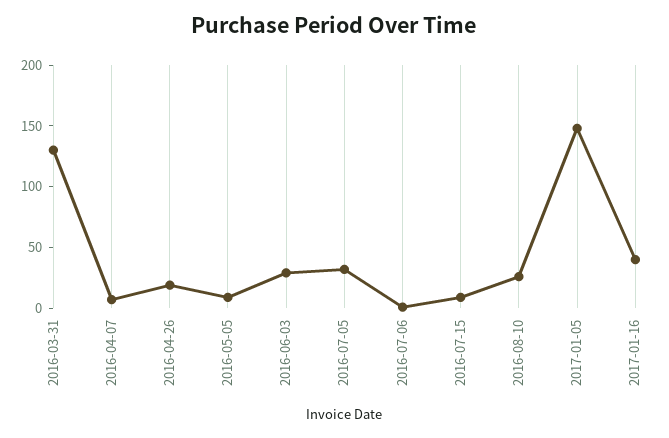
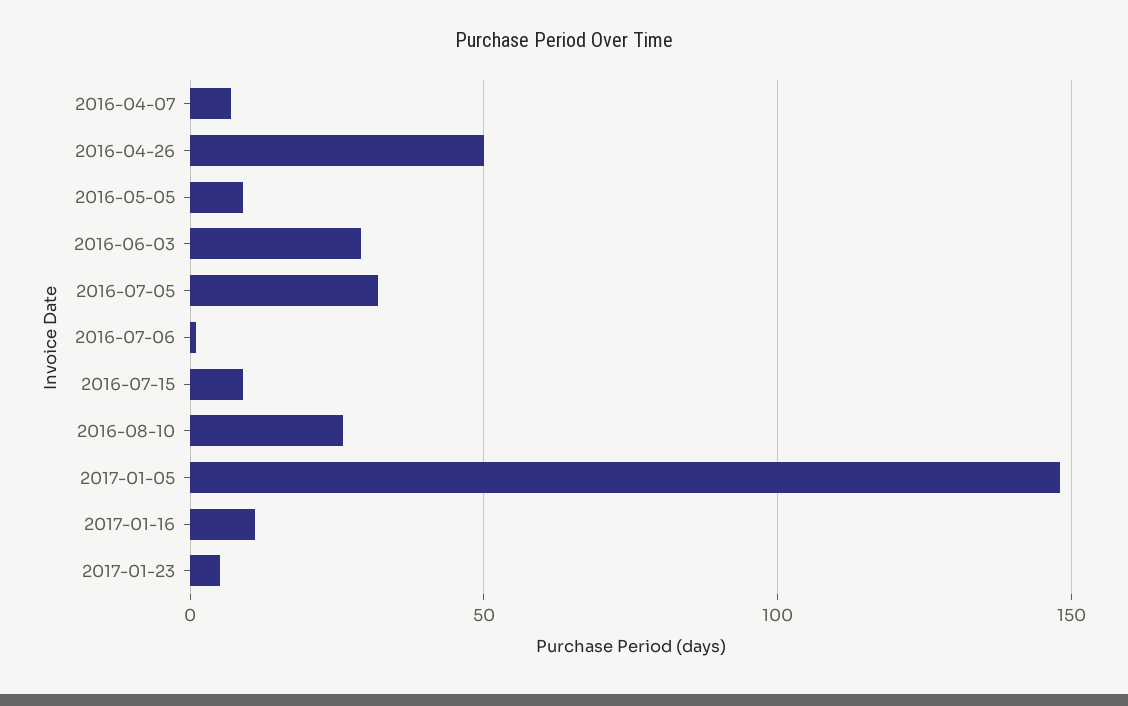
2016-03-31: 130 -> none
2016-04-26: 20 -> 50
2017-01-16: 40 -> 10
2017-01-23: none -> 5

